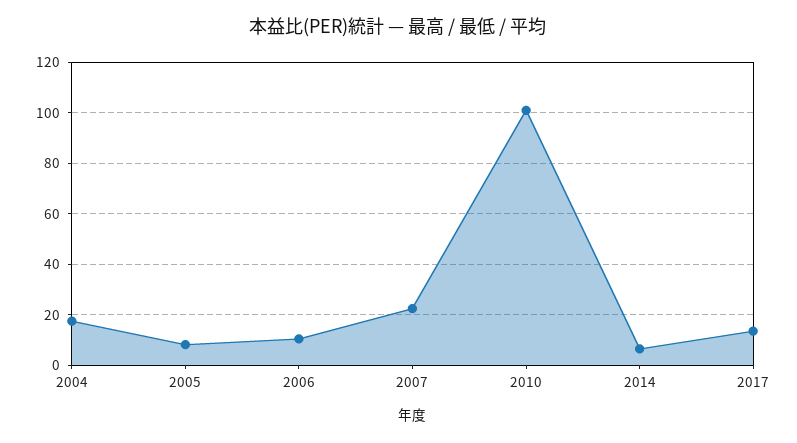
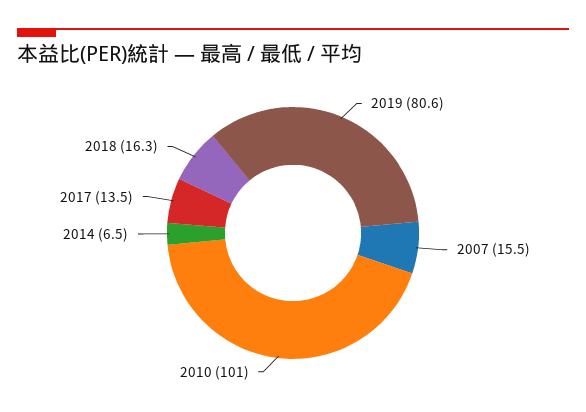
2004: 17.5 -> none
2005: 7.5 -> none
2006: 10 -> none
2007: 22.5 -> 15.5
2019: none -> 80.6
2018: none -> 16.3

